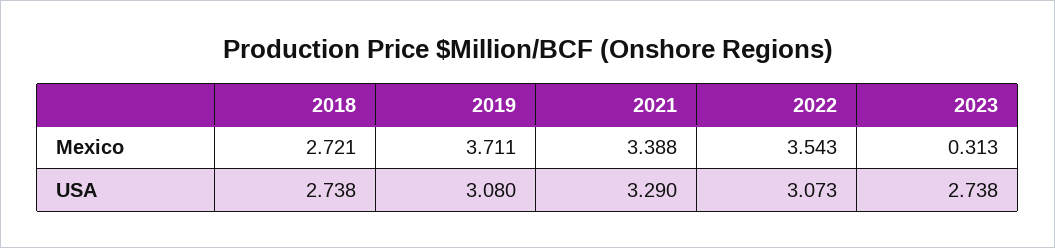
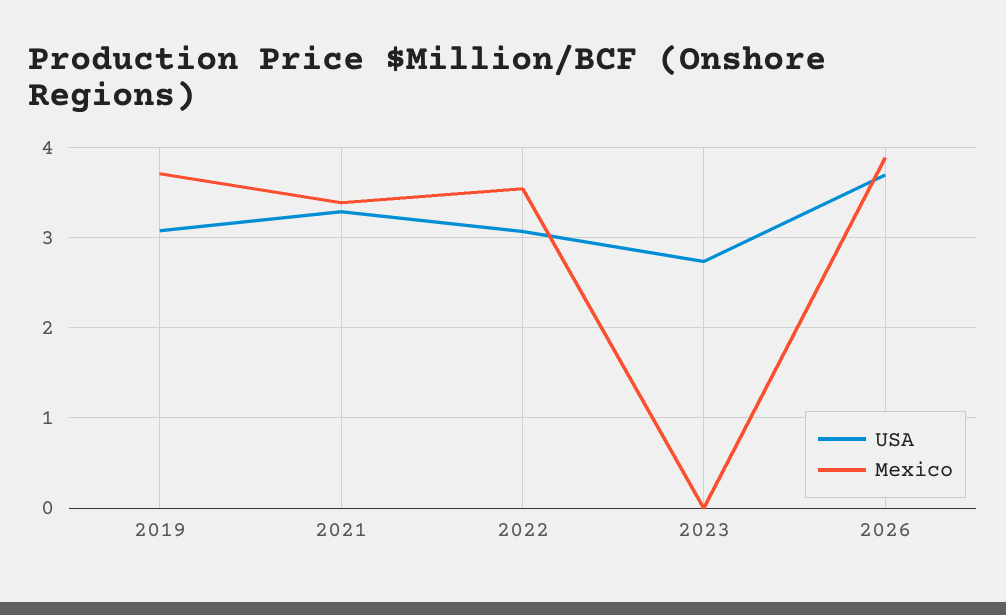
Mexico, 2018: 2.721 -> none
Mexico, 2023: 0.313 -> 0
USA, 2018: 2.738 -> none
USA, 2026: none -> 3.7
Mexico, 2026: none -> 3.9

